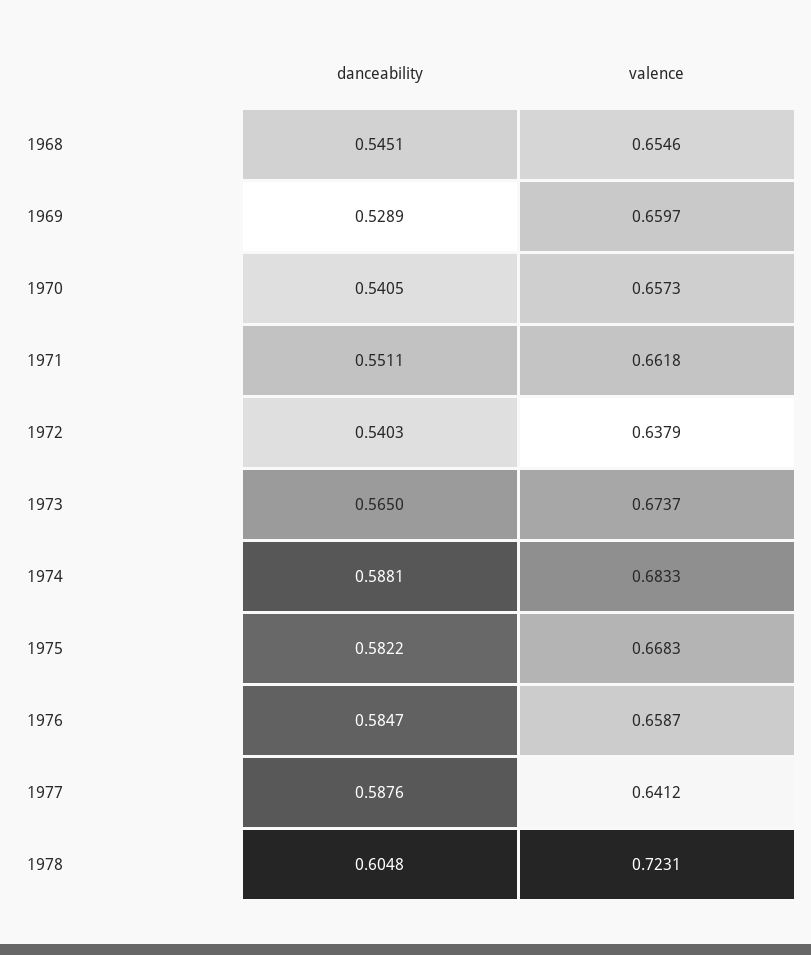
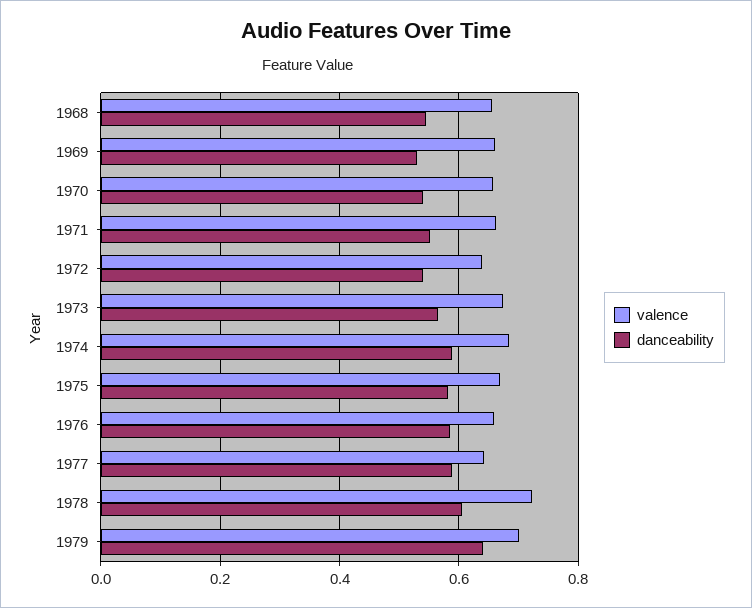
valence, 1979: none -> 0.7
danceability, 1979: none -> 0.64

